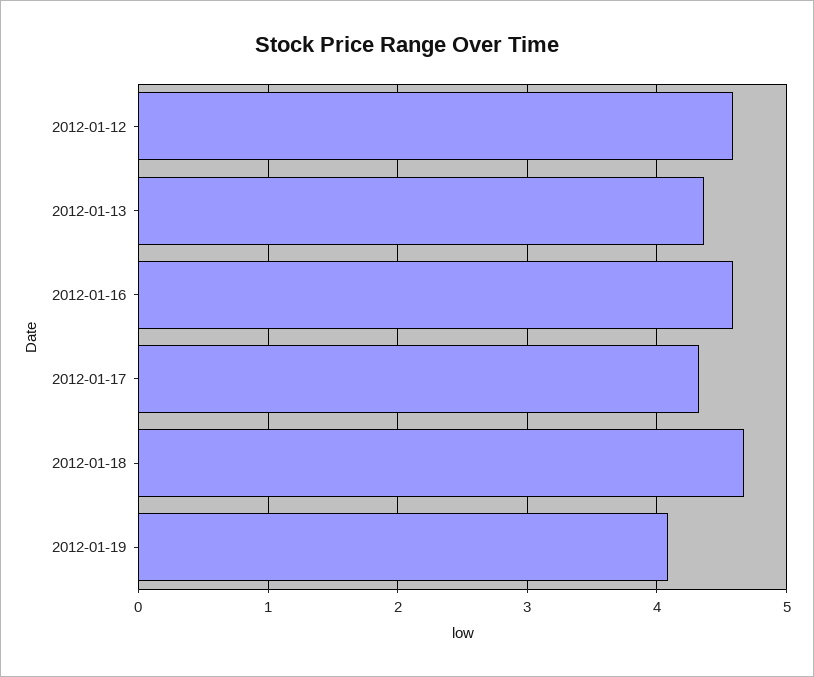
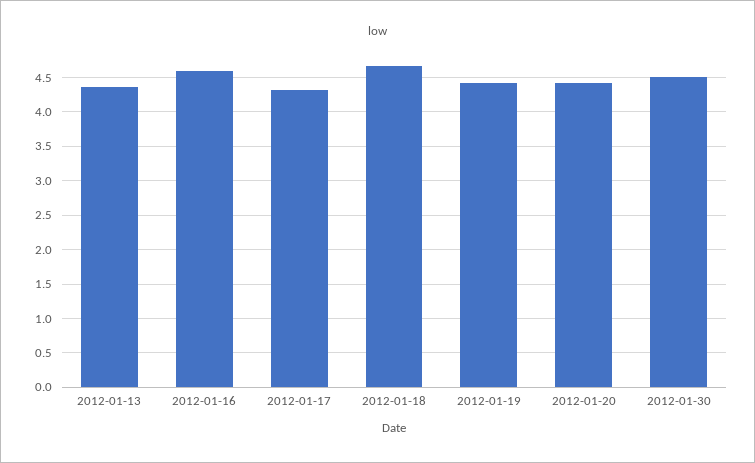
2012-01-12: 4.6 -> none
2012-01-19: 4.1 -> 4.4
2012-01-20: none -> 4.4
2012-01-30: none -> 4.5

